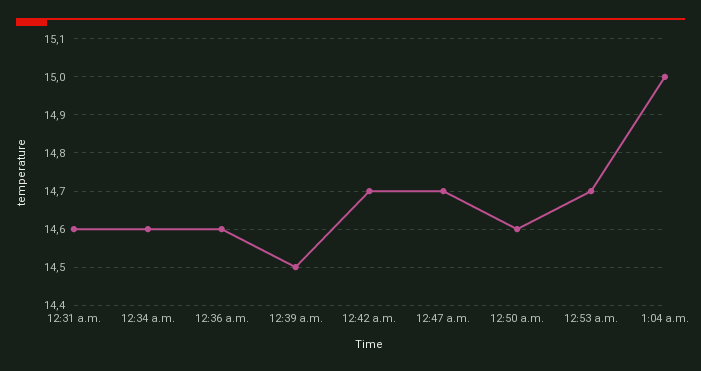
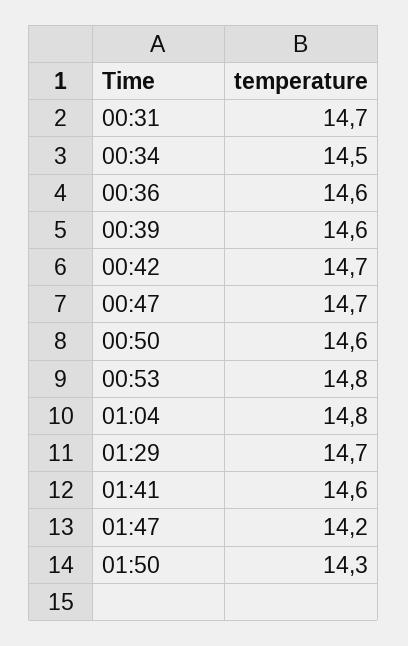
12:31 a.m.: 14.6 -> 14.7
12:34 a.m.: 14.6 -> 14.5
12:39 a.m.: 14.5 -> 14.6
12:53 a.m.: 14.7 -> 14.8
1:04 a.m.: 15 -> 14.8
01:29: none -> 14.7
01:41: none -> 14.6
01:47: none -> 14.2
01:50: none -> 14.3

